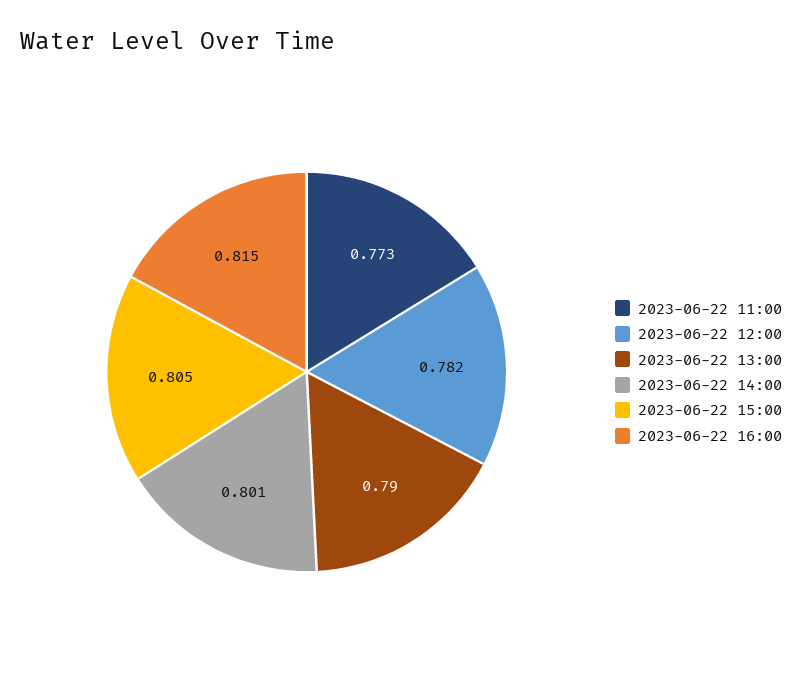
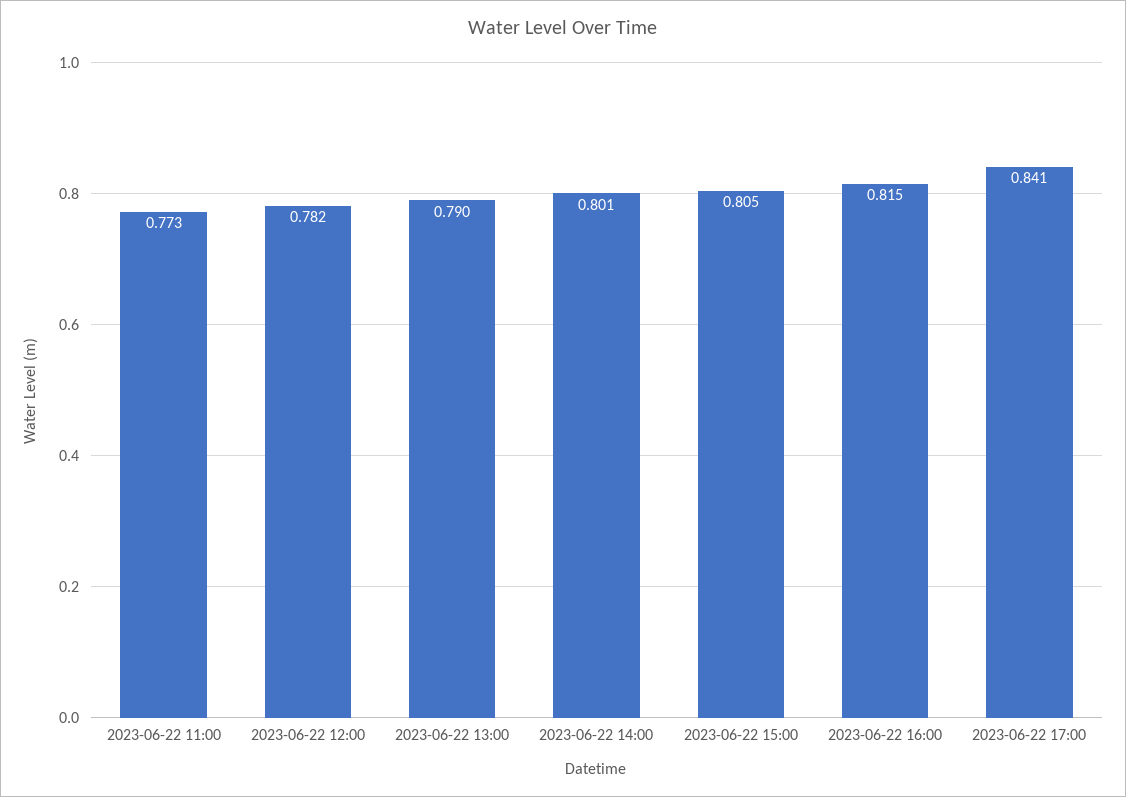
2023-06-22 17:00: none -> 0.841

